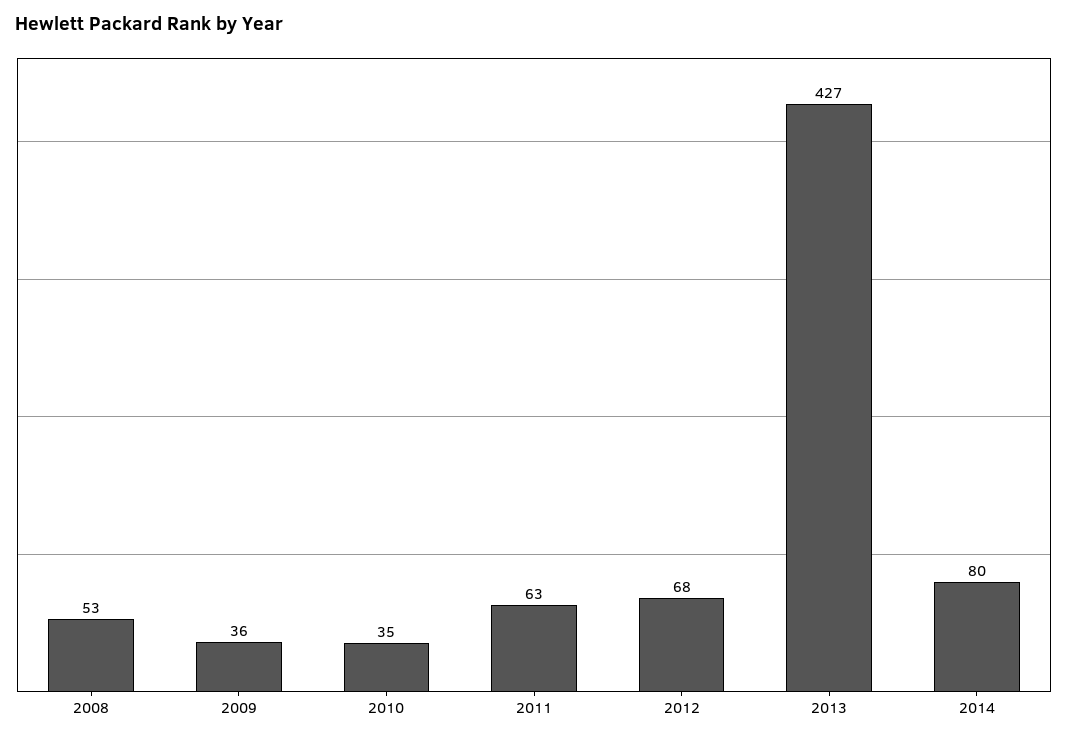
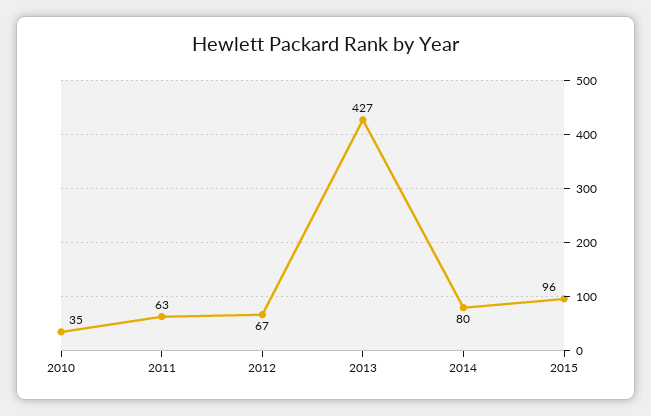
2008: 53 -> none
2009: 36 -> none
2012: 68 -> 67
2015: none -> 96

